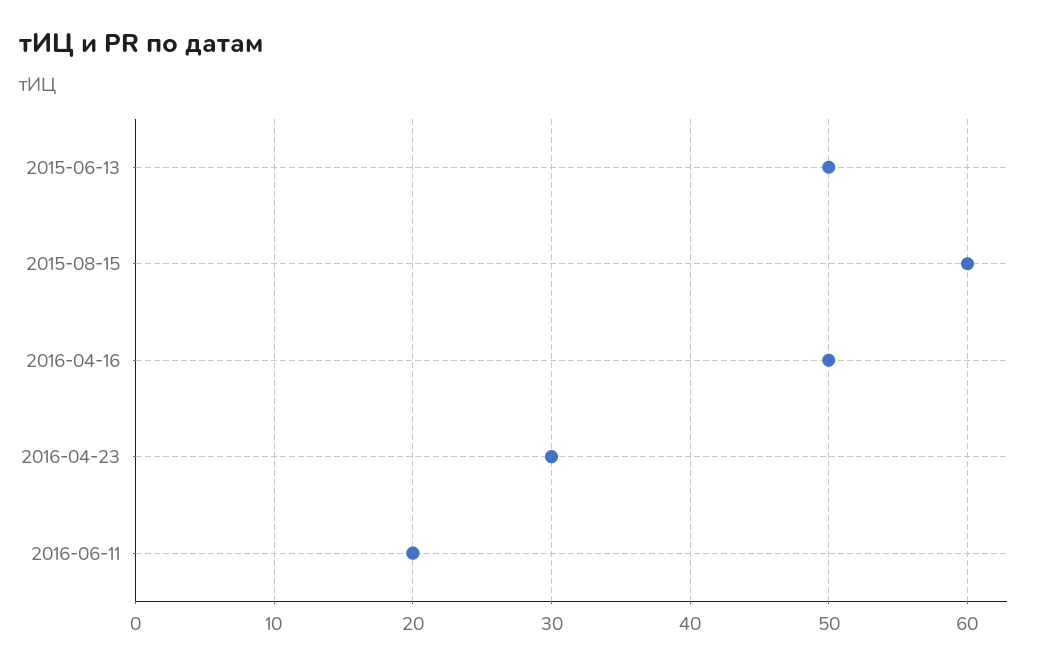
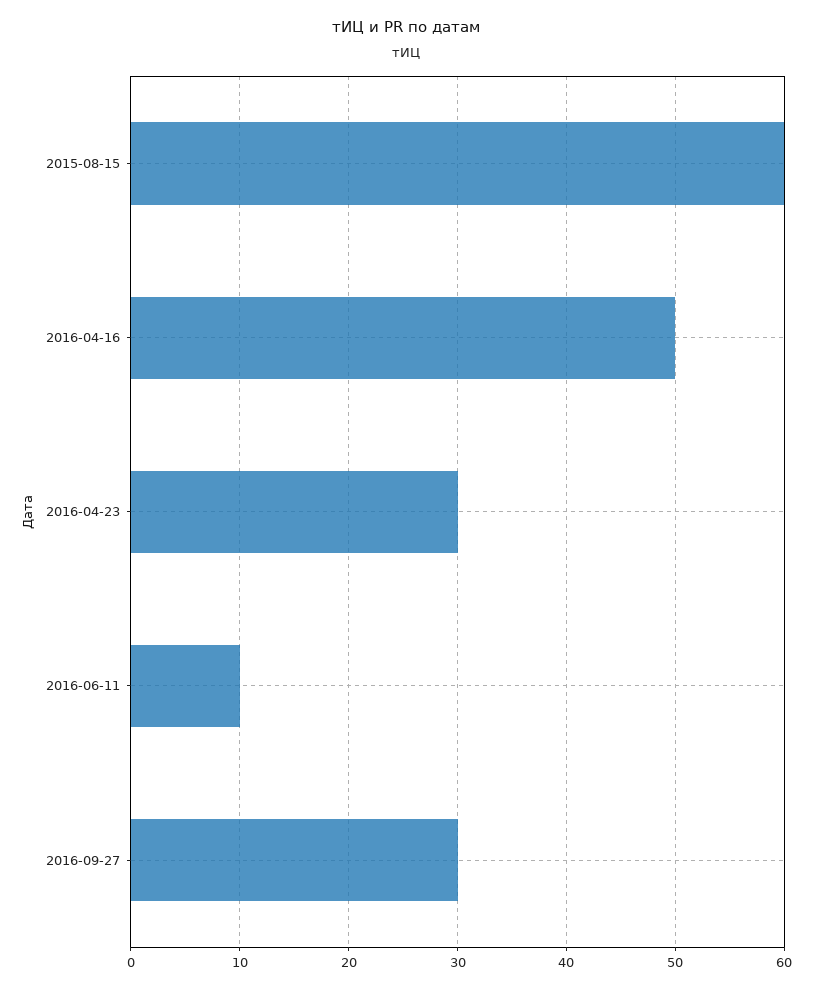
2015-06-13: 50 -> none
2016-06-11: 20 -> 10
2016-09-27: none -> 30

